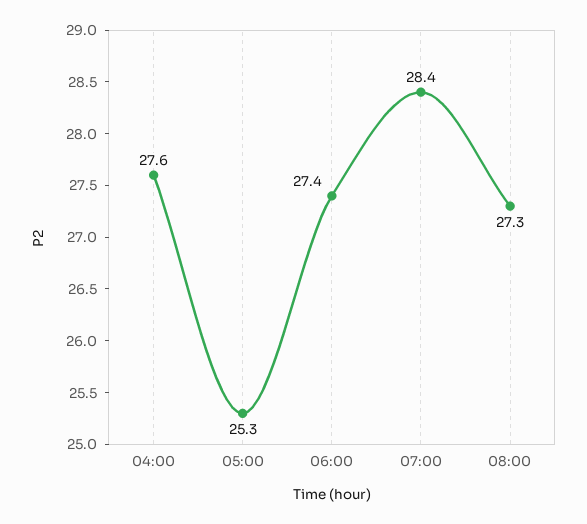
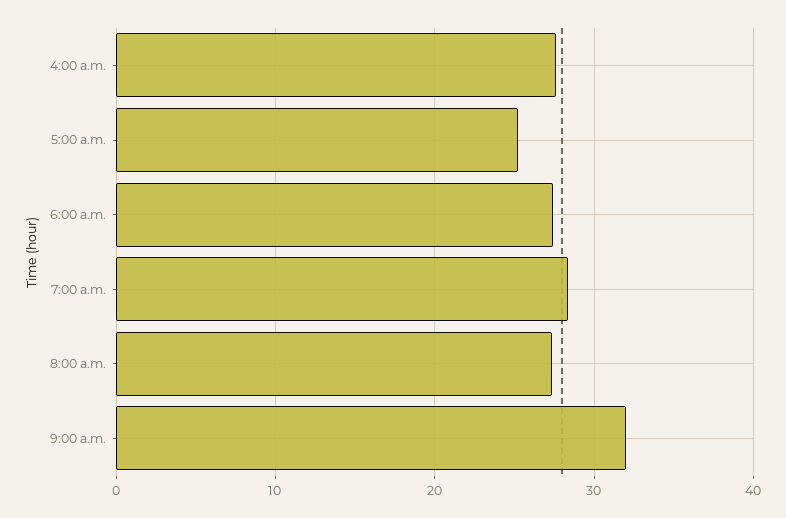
9:00 a.m.: none -> 32

